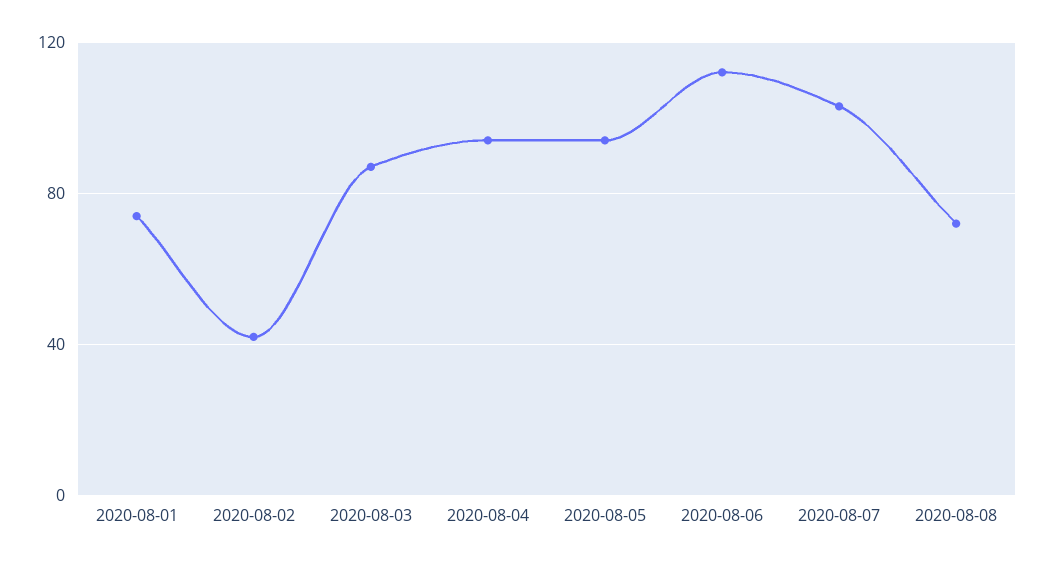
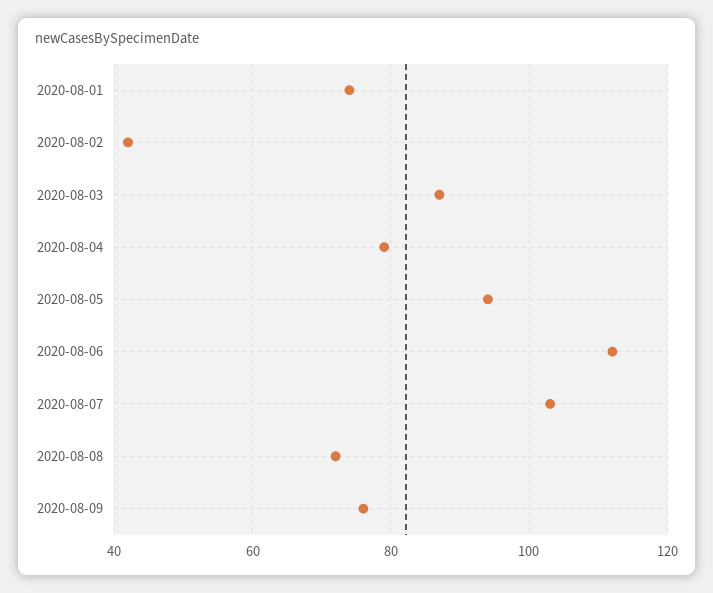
2020-08-04: 95 -> 80
2020-08-09: none -> 75

